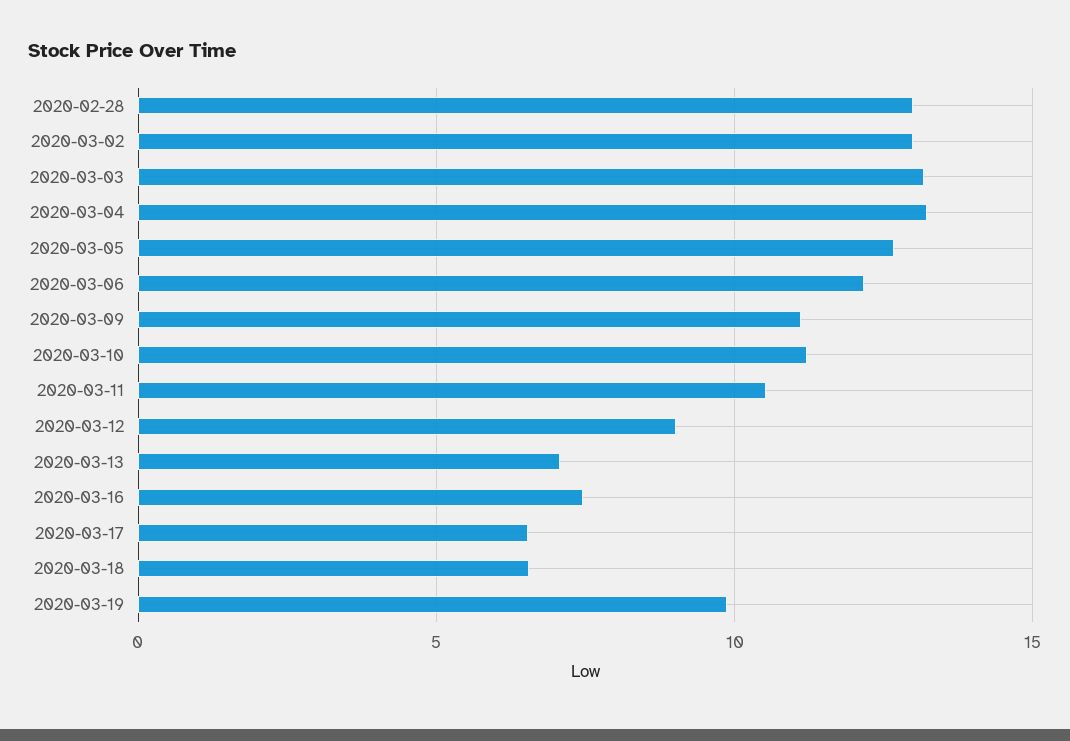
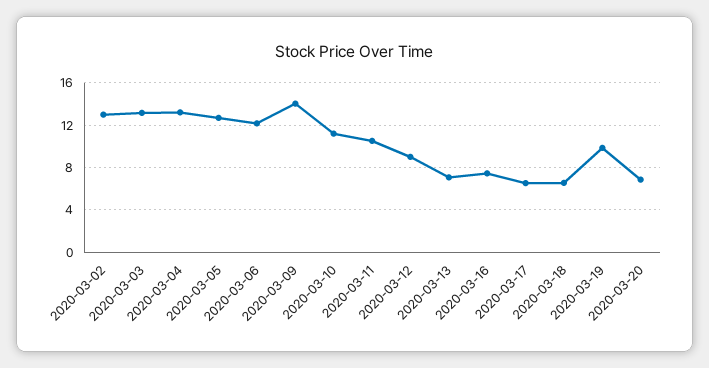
2020-02-28: 13 -> none
2020-03-09: 11 -> 14
2020-03-20: none -> 7

